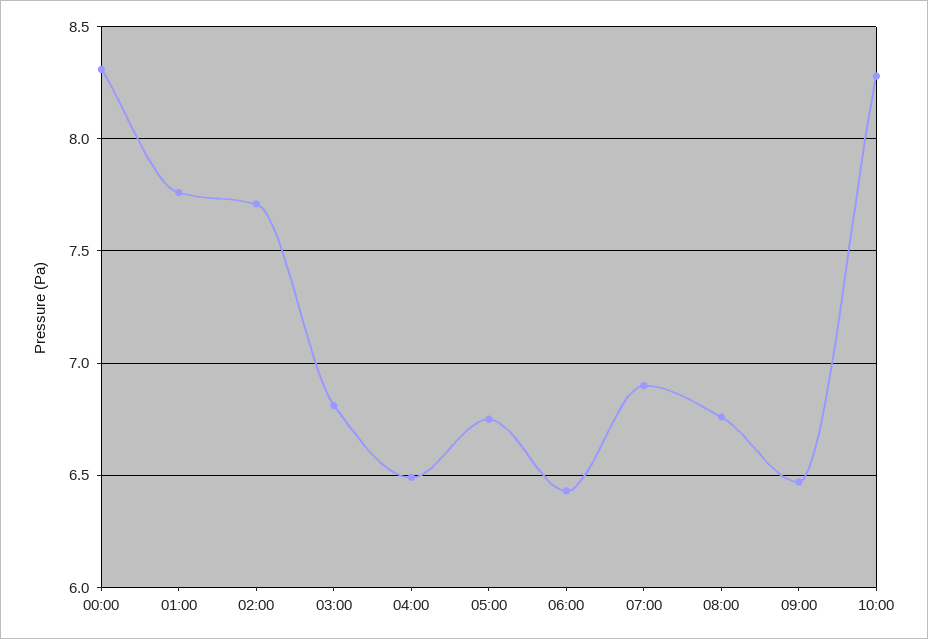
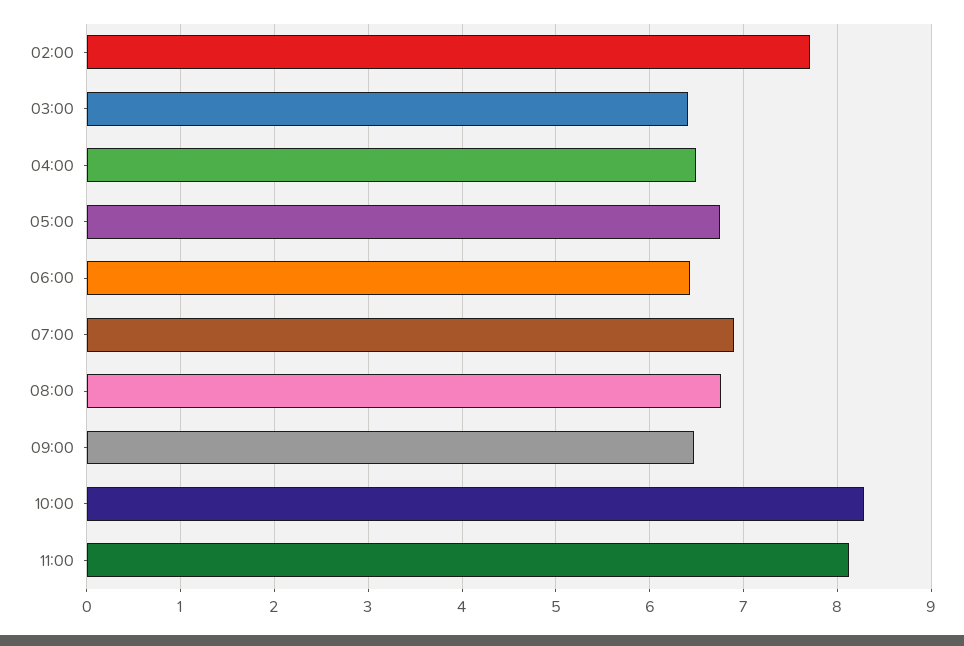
00:00: 8.3 -> none
01:00: 7.75 -> none
03:00: 6.8 -> 6.4
11:00: none -> 8.1

